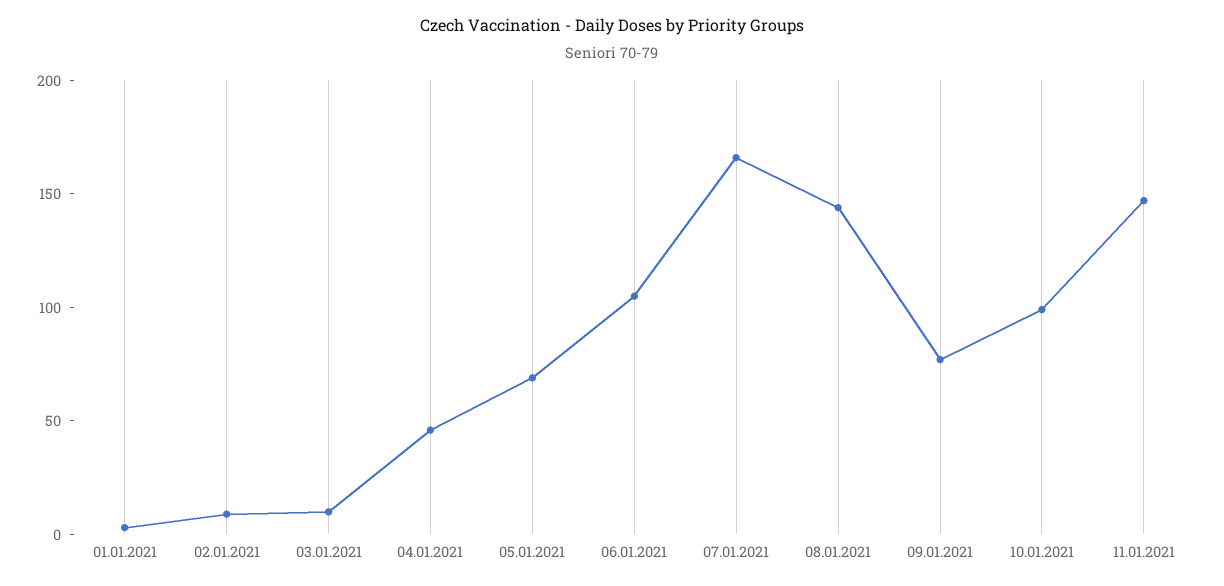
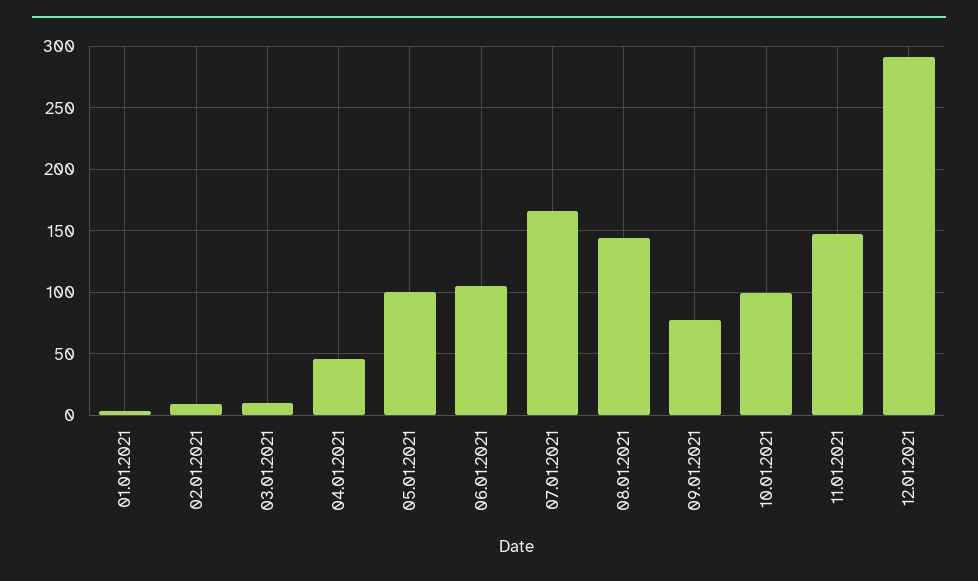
05.01.2021: 70 -> 100
12.01.2021: none -> 290

